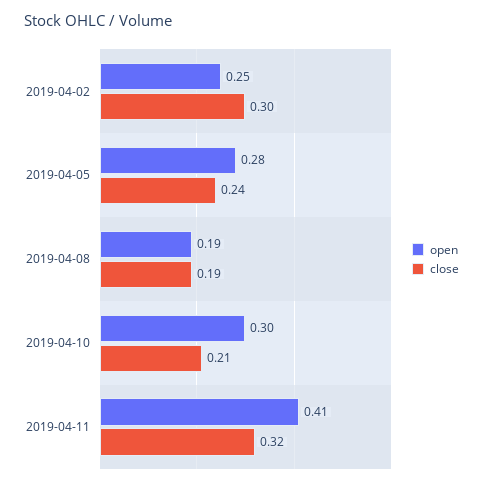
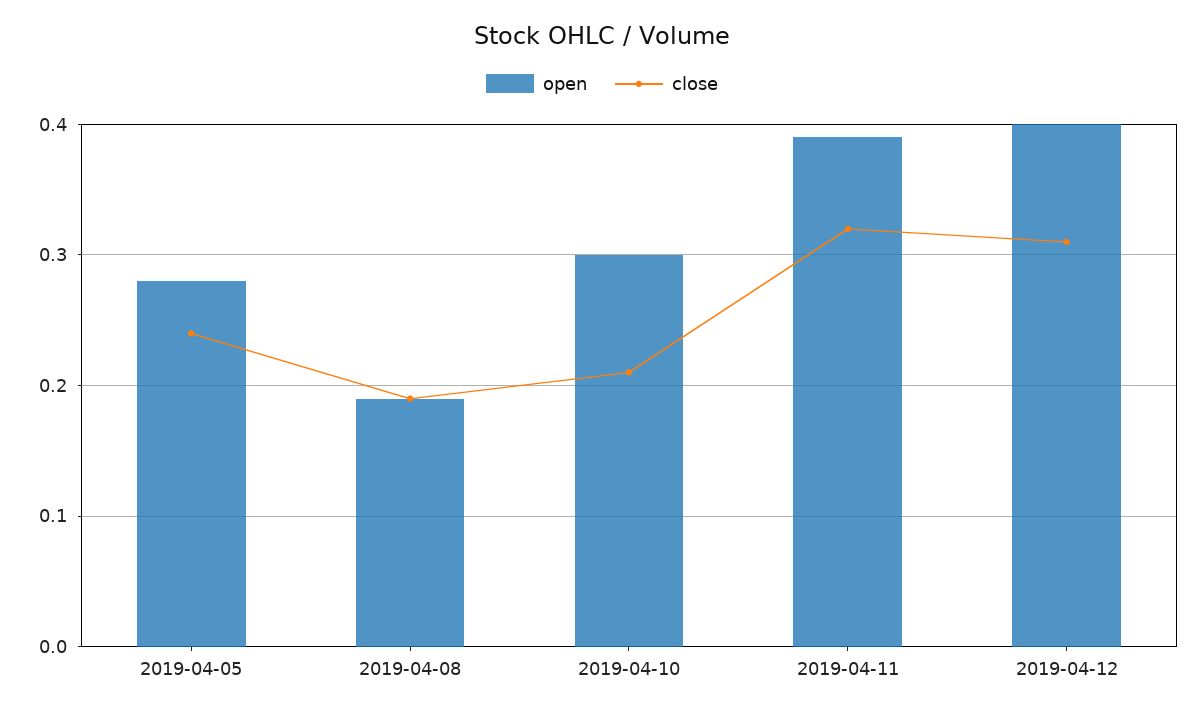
open, 2019-04-02: 0.25 -> none
close, 2019-04-02: 0.3 -> none
open, 2019-04-11: 0.41 -> 0.39
open, 2019-04-12: none -> 0.4
close, 2019-04-12: none -> 0.31

